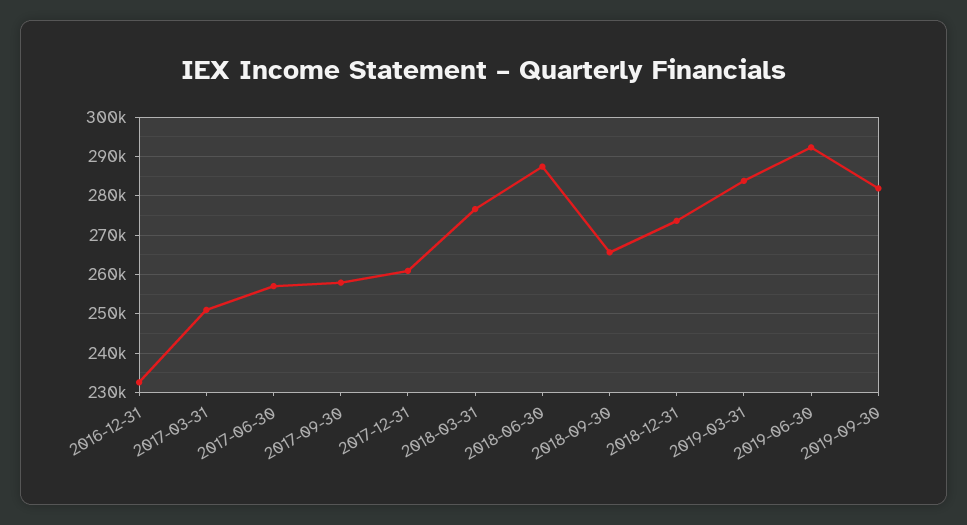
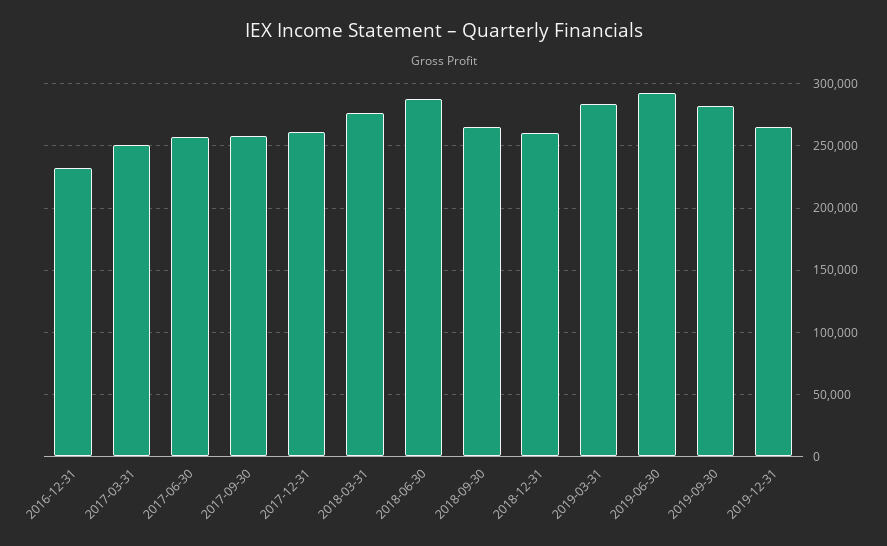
2018-12-31: 274000 -> 260000
2019-12-31: none -> 265000

